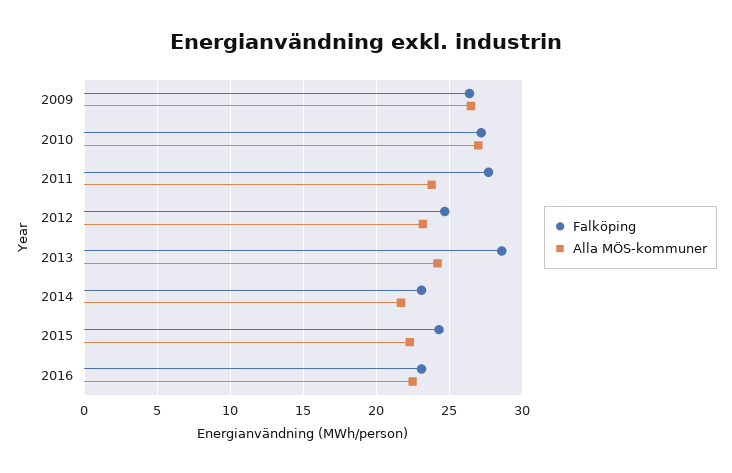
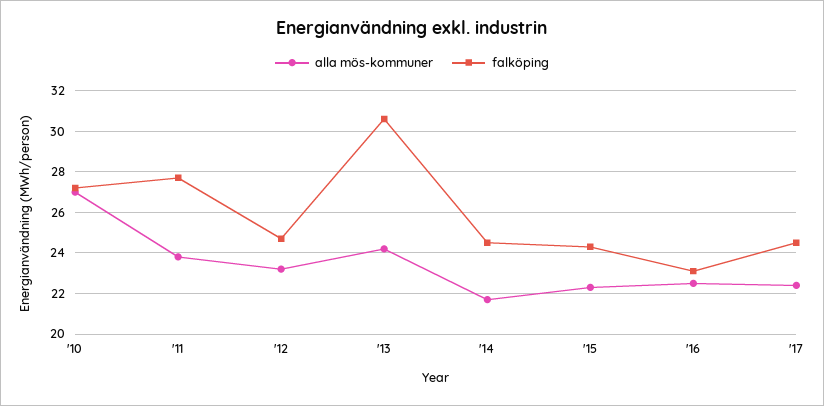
Falköping, 2009: 26.5 -> none
Alla MÖS-kommuner, 2009: 26.5 -> none
Falköping, 2013: 28.5 -> 30.5
Falköping, 2014: 23 -> 24.5
Alla MÖS-kommuner, '17: none -> 22.5
Falköping, '17: none -> 24.5

